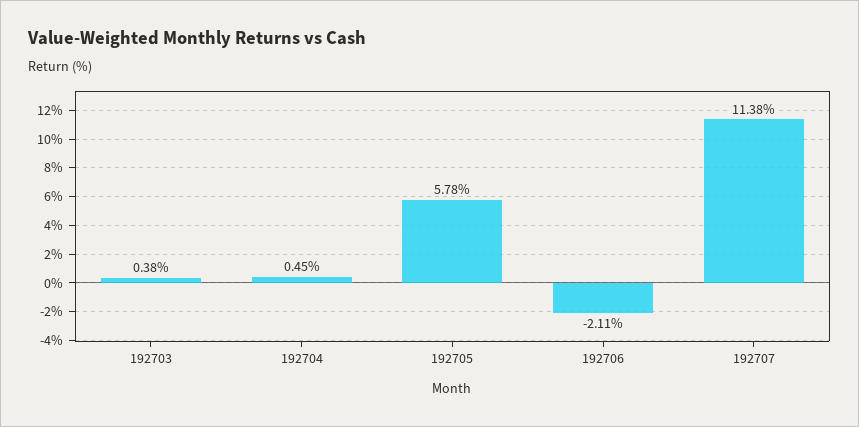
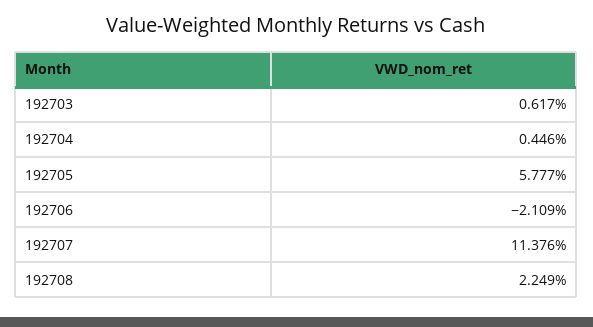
192703: 0.38 -> 0.617
192708: none -> 2.249

